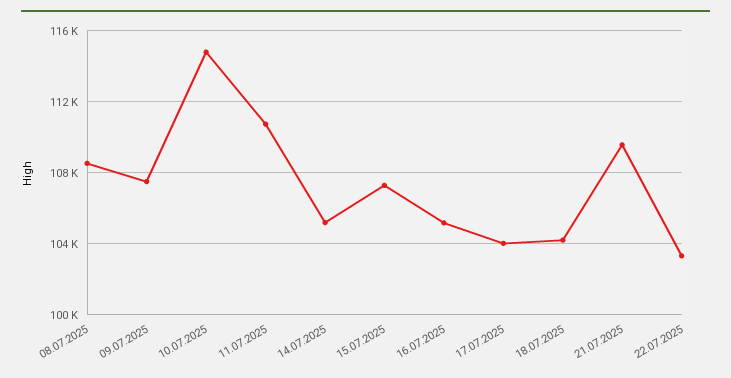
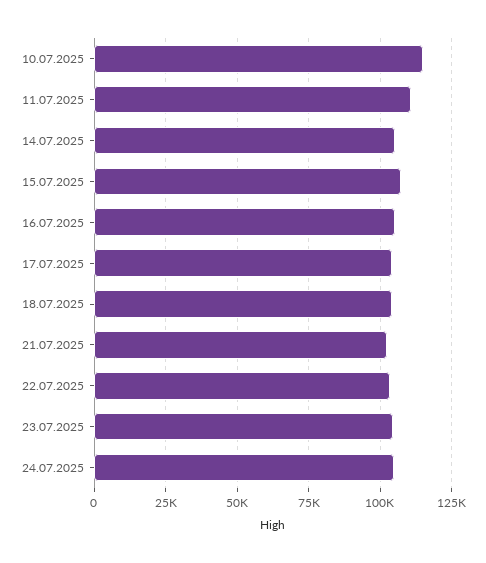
08.07.2025: 108500 -> none
09.07.2025: 107500 -> none
21.07.2025: 109500 -> 102500
23.07.2025: none -> 105000
24.07.2025: none -> 105000

